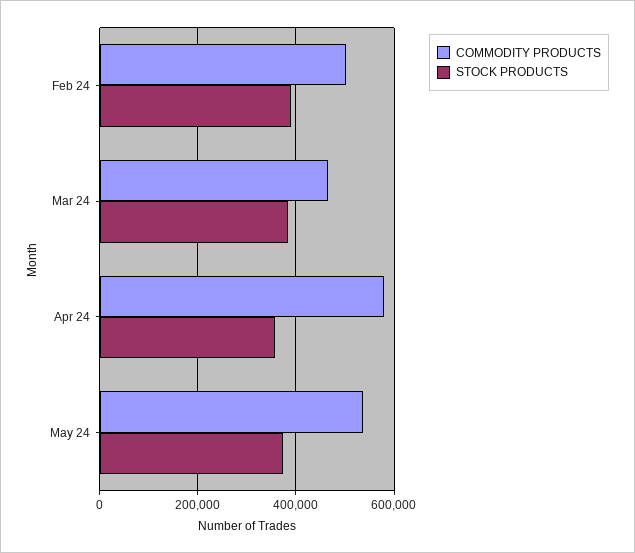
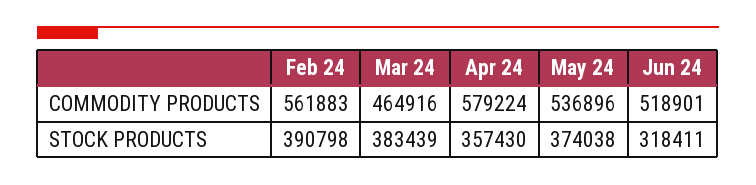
COMMODITY PRODUCTS, Feb 24: 500000 -> 561883
COMMODITY PRODUCTS, Jun 24: none -> 518901
STOCK PRODUCTS, Jun 24: none -> 318411

